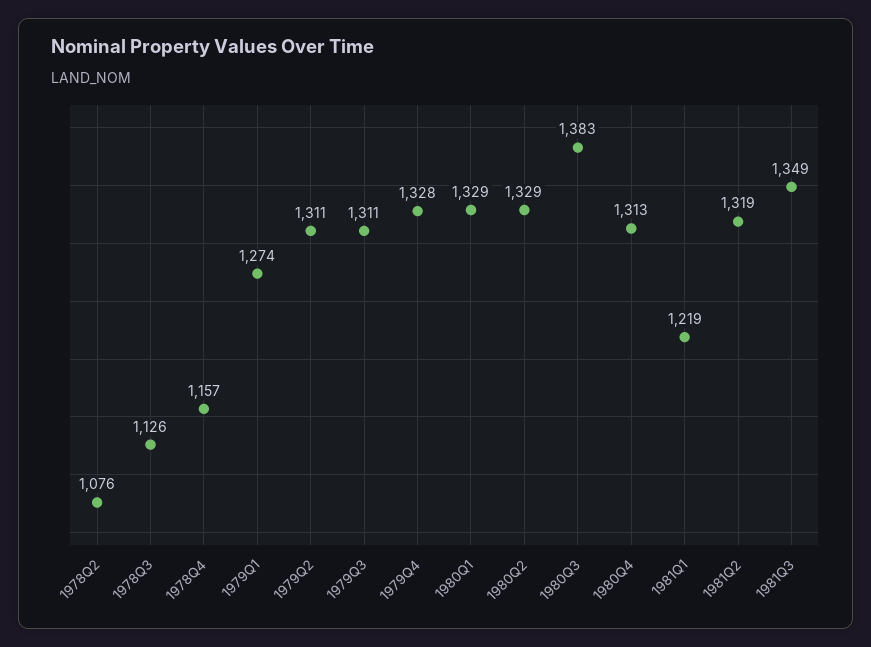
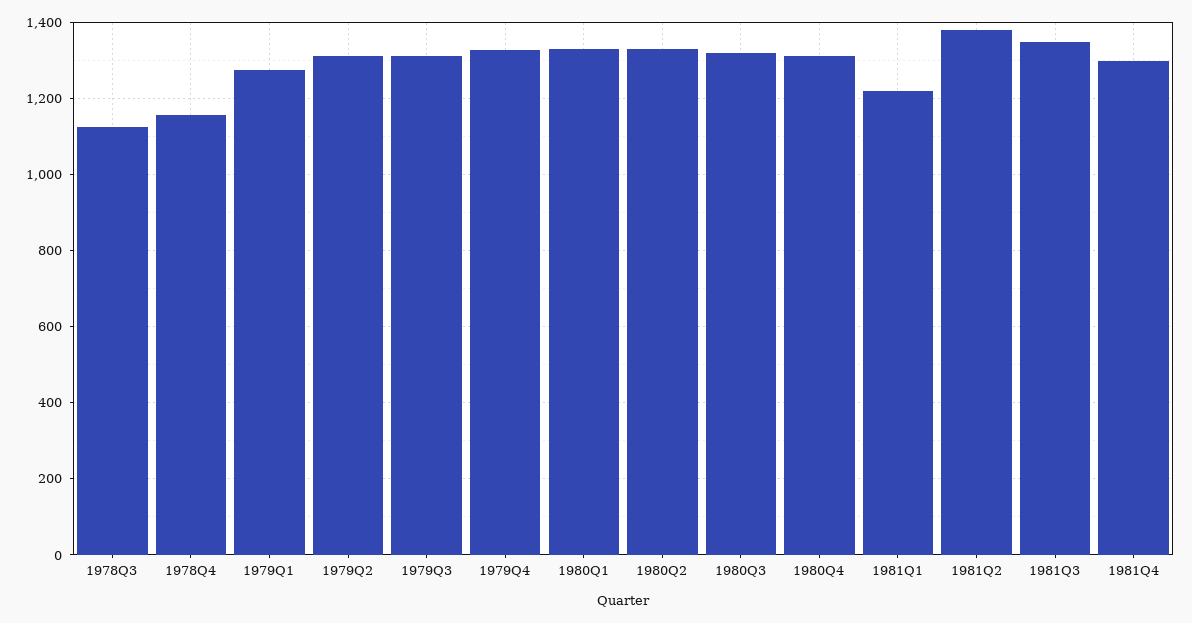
1978Q2: 1076 -> none
1980Q3: 1383 -> 1320
1981Q2: 1319 -> 1380
1981Q4: none -> 1300

